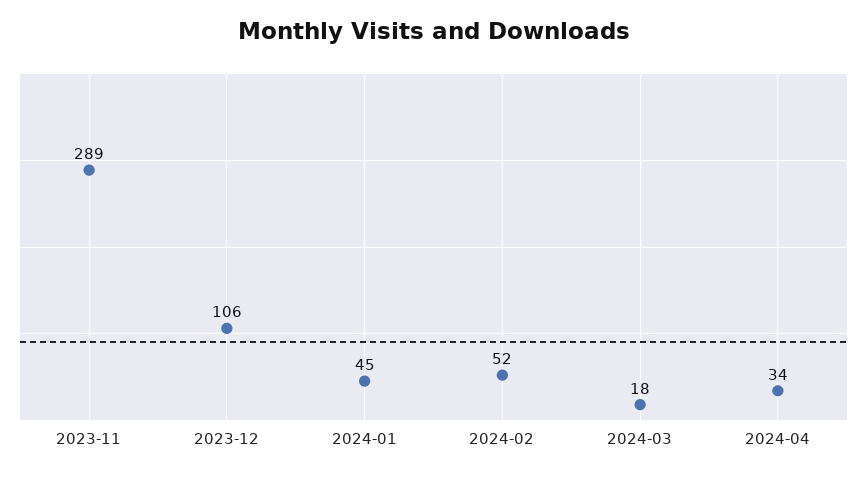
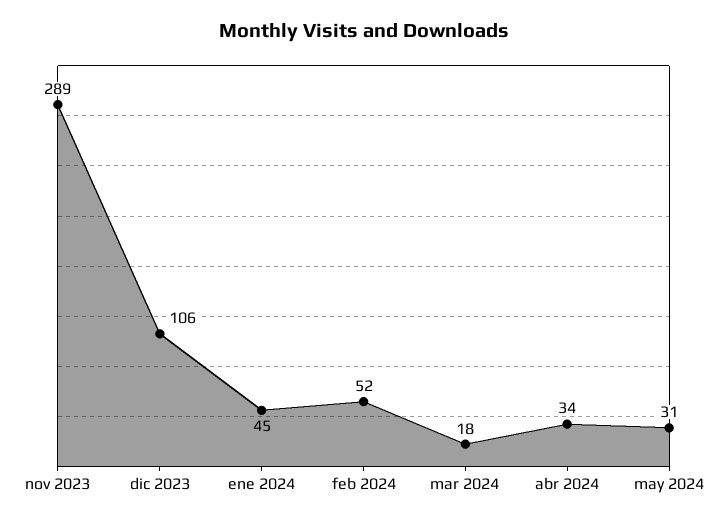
may 2024: none -> 31

